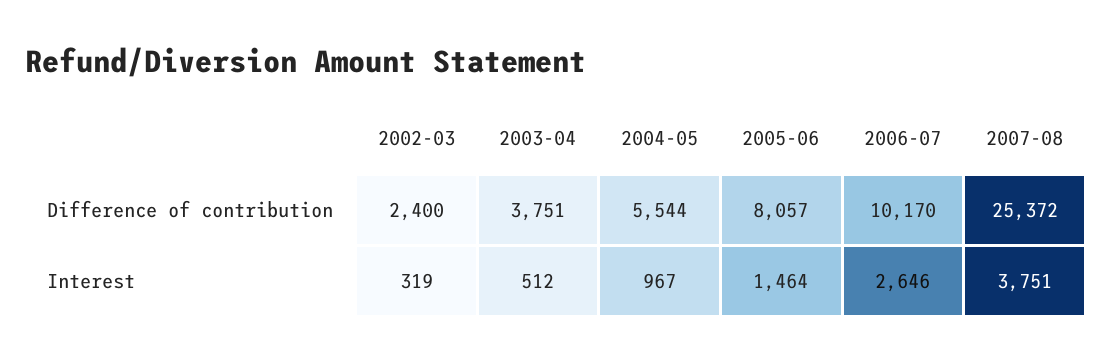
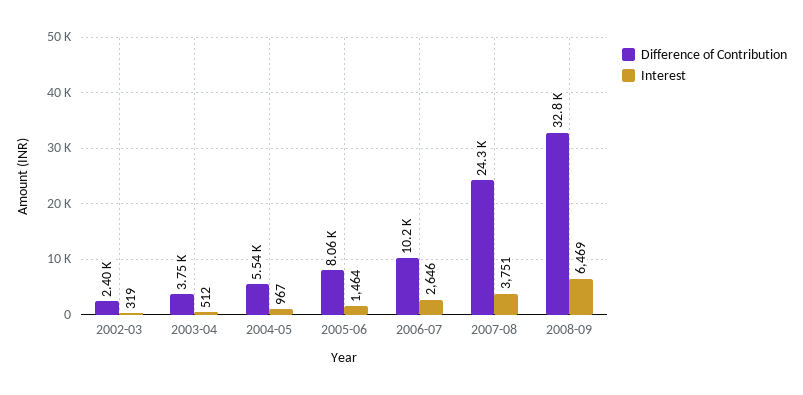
Difference of contribution, 2007-08: 25372 -> 24300
Difference of contribution, 2008-09: none -> 32800
Interest, 2008-09: none -> 6469

